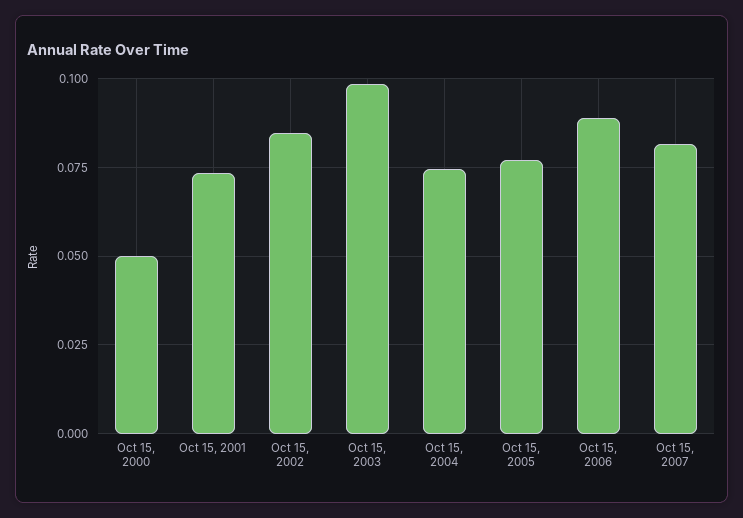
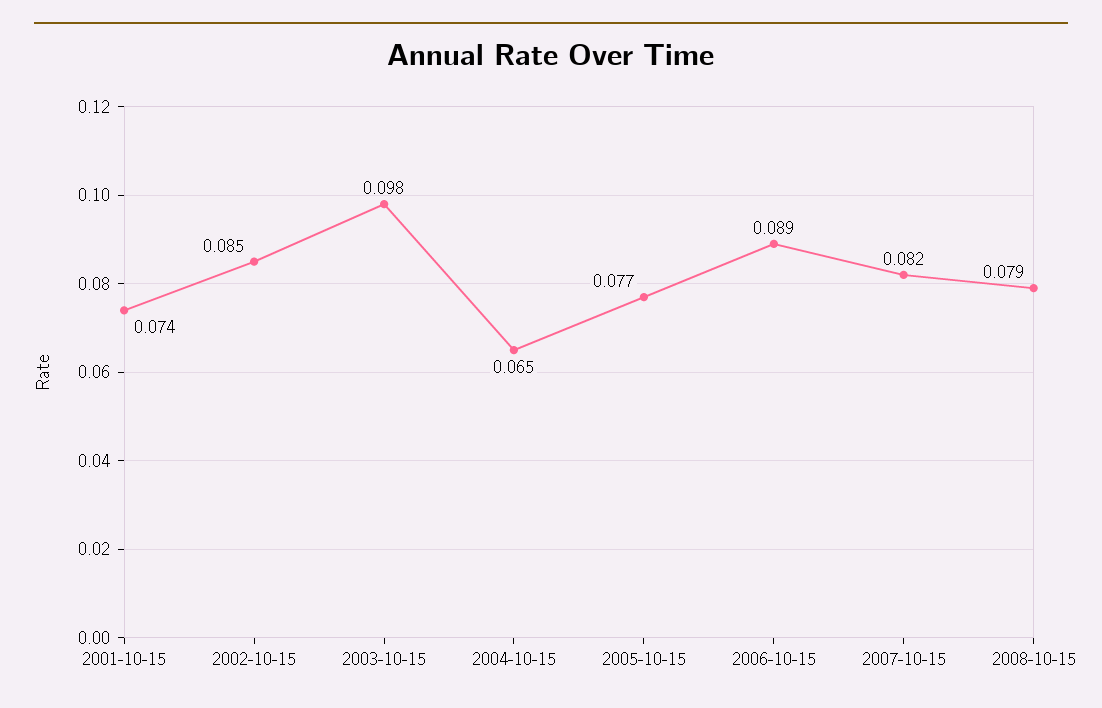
Oct 15, 2000: 0.05 -> none
Oct 15, 2004: 0.075 -> 0.065
2008-10-15: none -> 0.079

